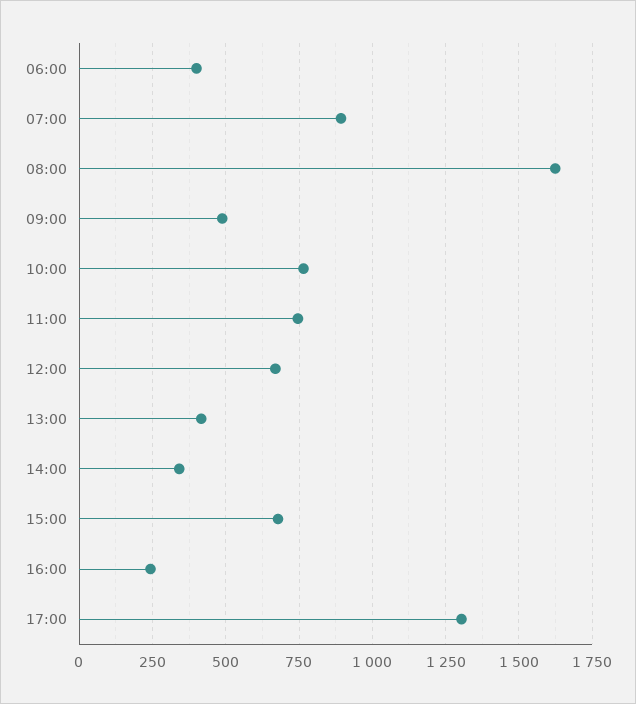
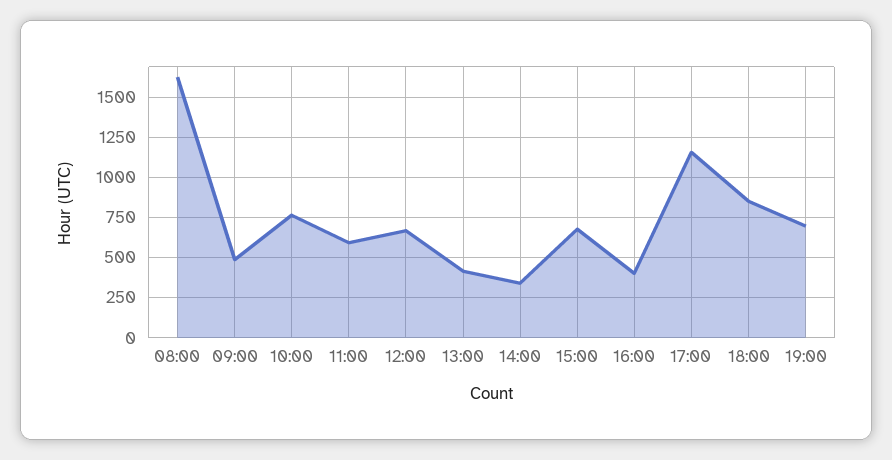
06:00: 400 -> none
07:00: 900 -> none
11:00: 750 -> 600
16:00: 250 -> 400
17:00: 1300 -> 1150
18:00: none -> 850
19:00: none -> 700

